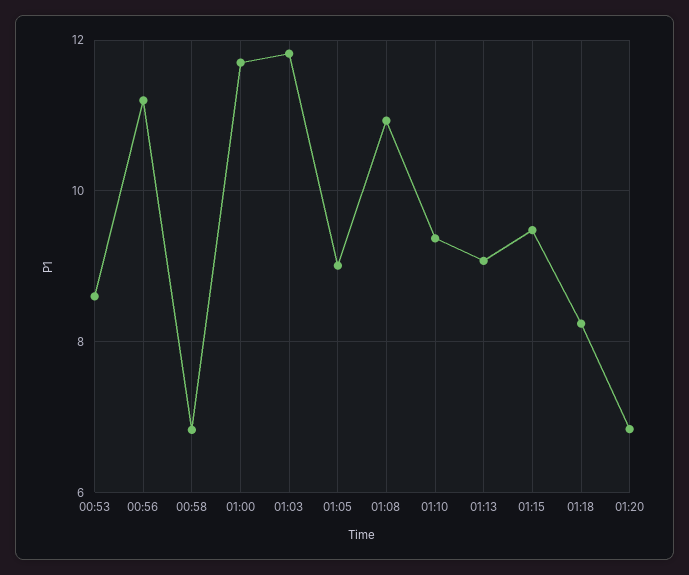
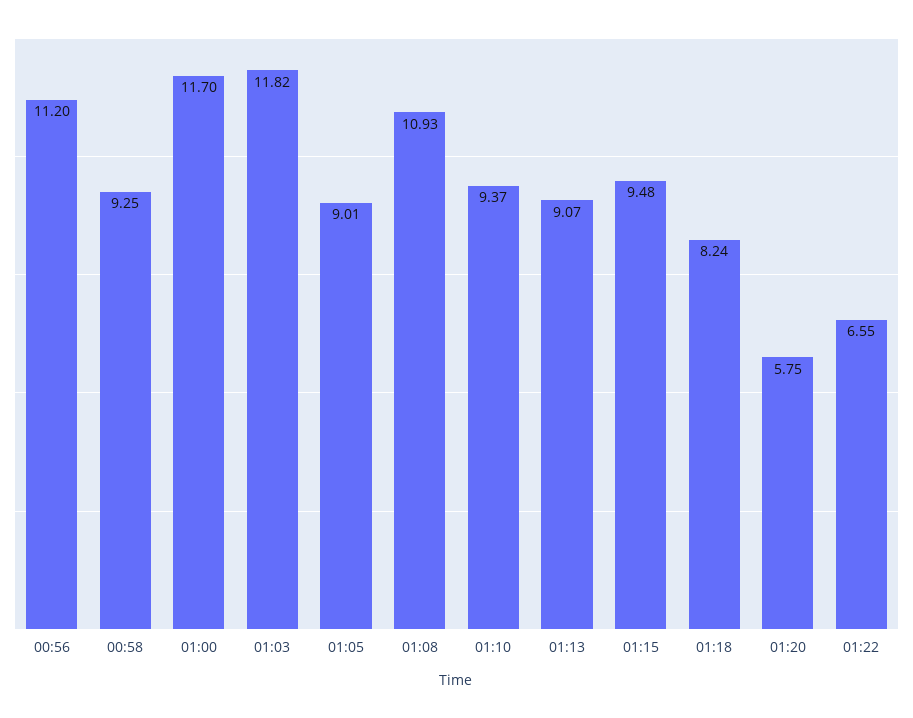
00:53: 8.6 -> none
00:58: 6.8 -> 9.25
01:20: 6.8 -> 5.75
01:22: none -> 6.55

